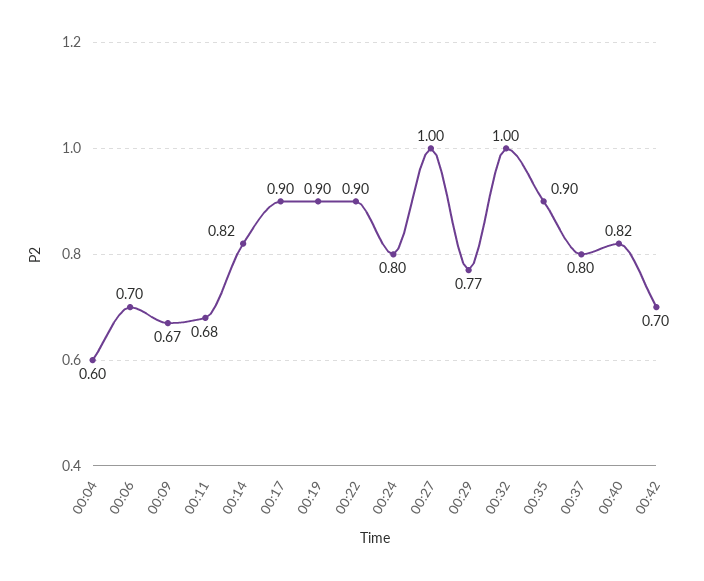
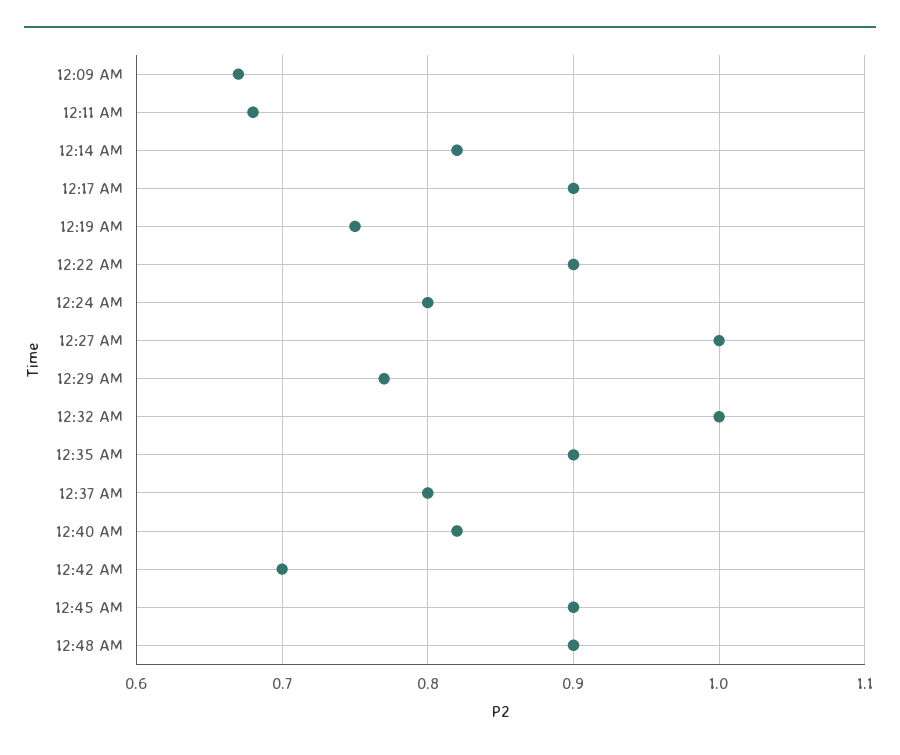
00:04: 0.6 -> none
00:06: 0.7 -> none
00:19: 0.9 -> 0.75
12:45 AM: none -> 0.9
12:48 AM: none -> 0.9

